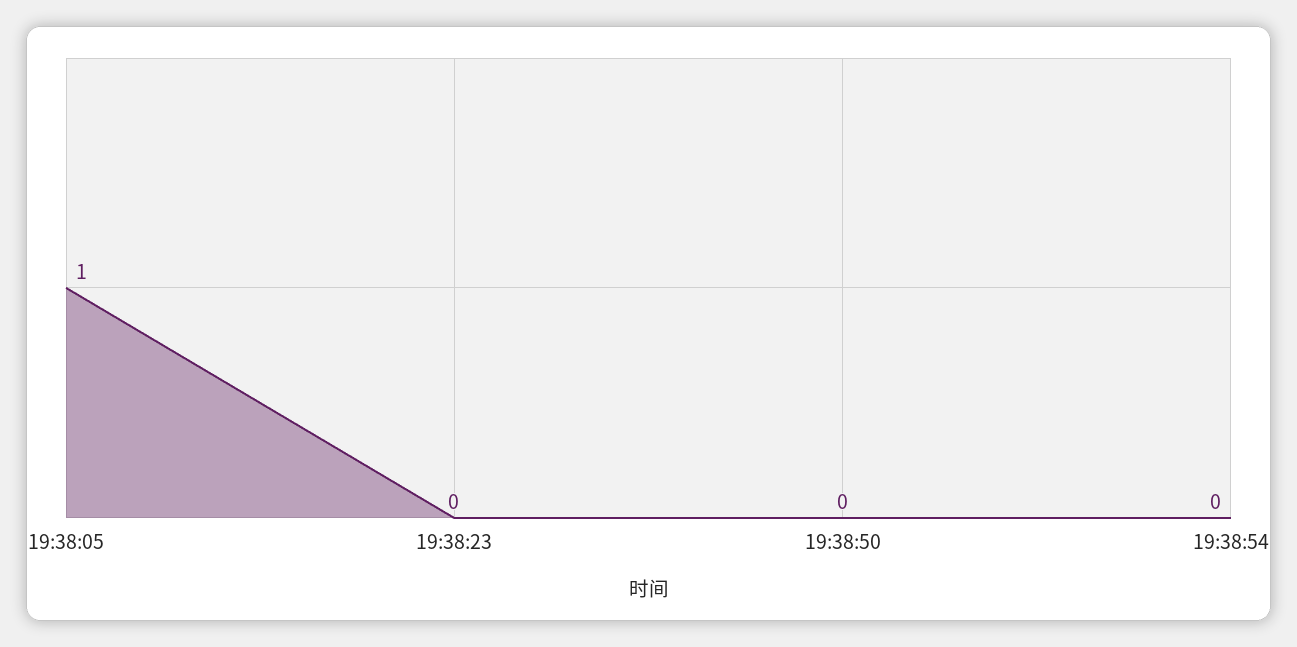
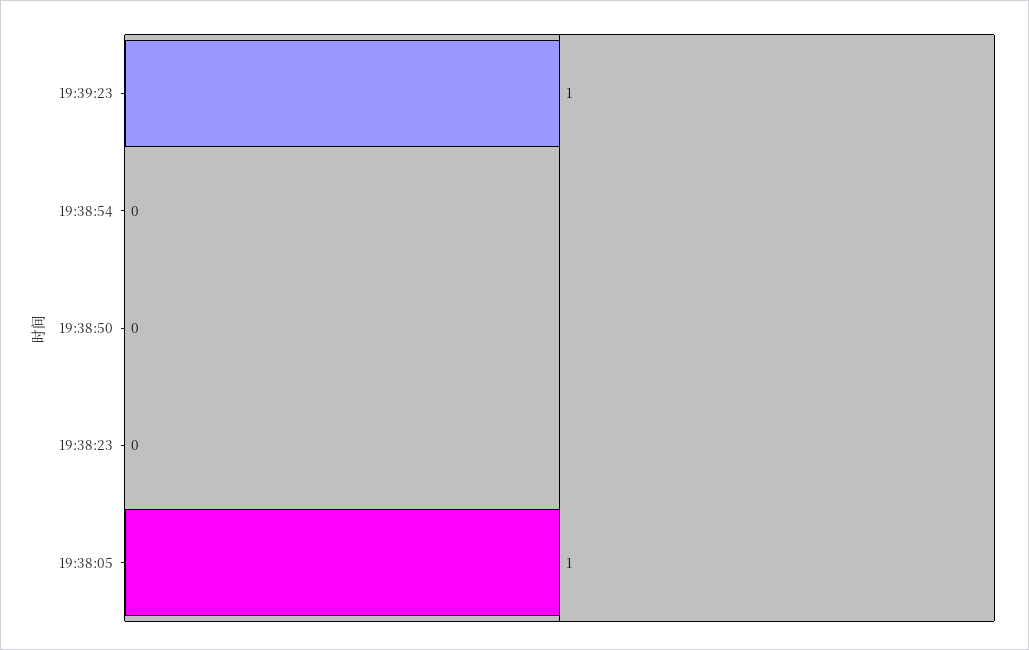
19:39:23: none -> 1

